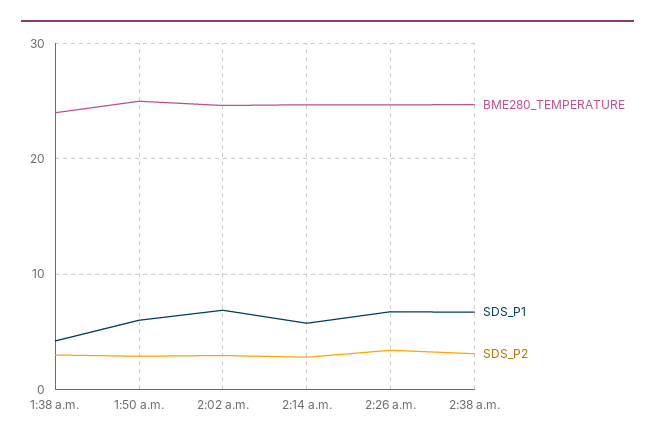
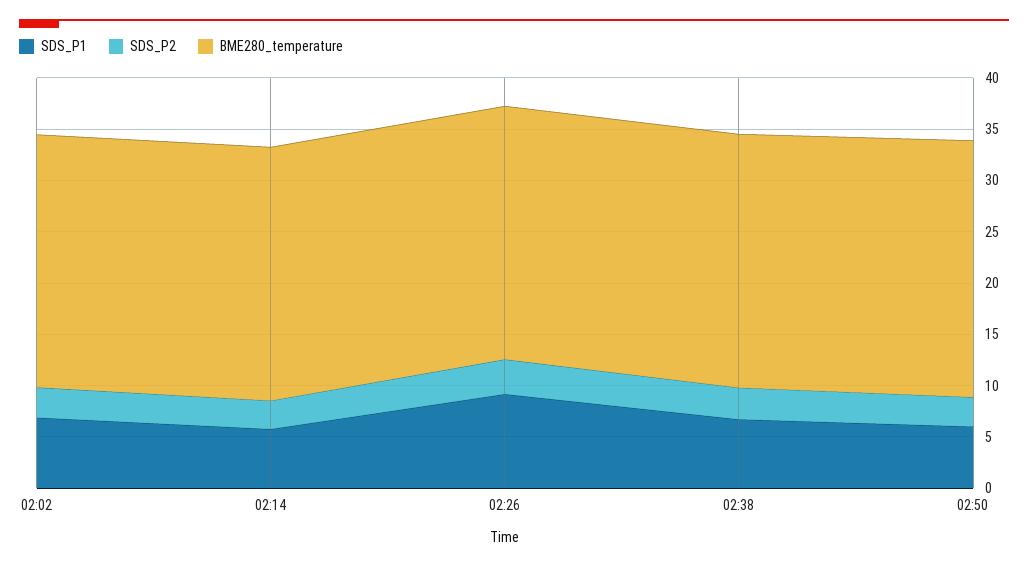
BME280_TEMPERATURE, 1:38 a.m.: 24 -> none
SDS_P1, 1:38 a.m.: 4 -> none
SDS_P2, 1:38 a.m.: 3 -> none
BME280_TEMPERATURE, 1:50 a.m.: 25 -> none
SDS_P1, 1:50 a.m.: 6 -> none
SDS_P2, 1:50 a.m.: 3 -> none
SDS_P1, 2:26 a.m.: 7 -> 9
SDS_P1, 02:50: none -> 6
SDS_P2, 02:50: none -> 3
BME280_TEMPERATURE, 02:50: none -> 25

